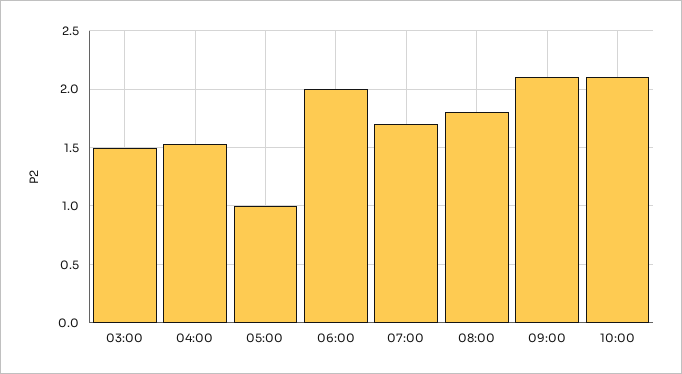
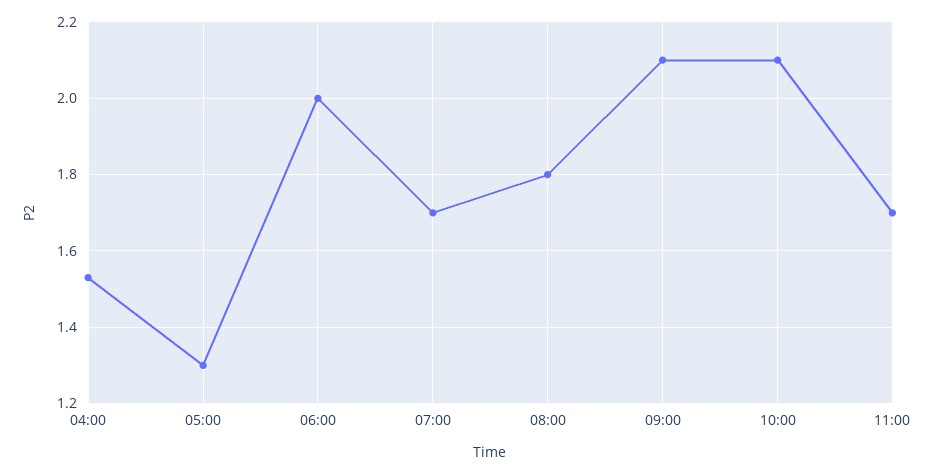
03:00: 1.5 -> none
05:00: 1 -> 1.3
11:00: none -> 1.7

